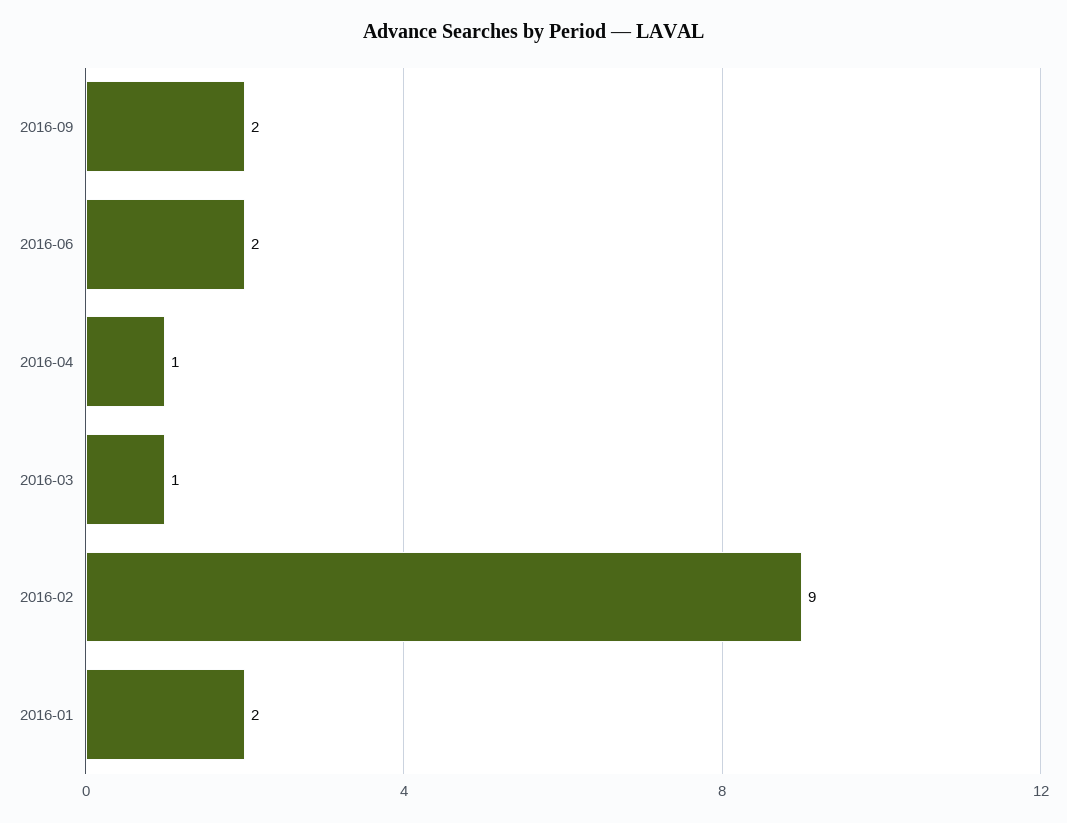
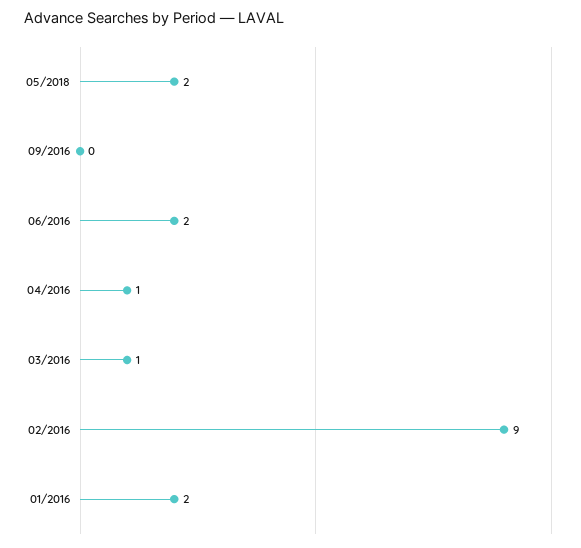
2016-09: 2 -> 0
05/2018: none -> 2

